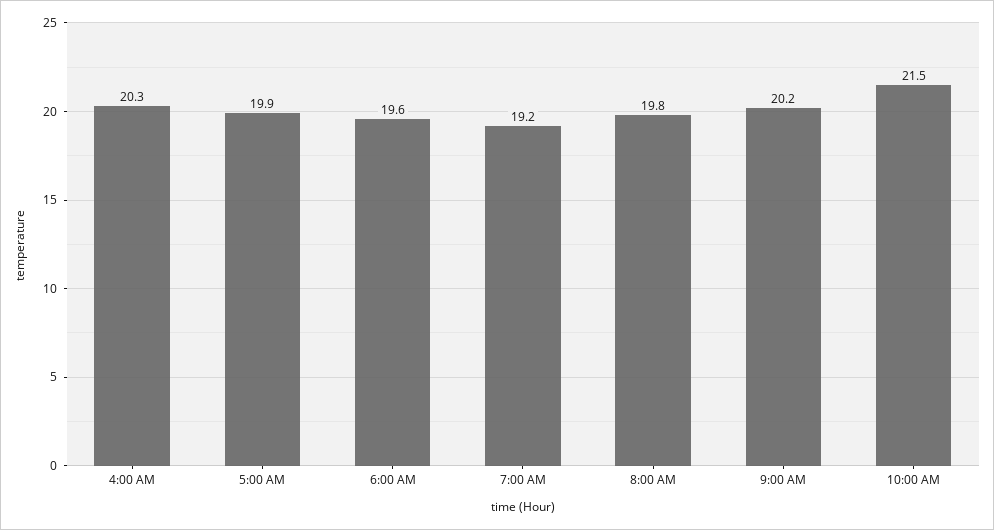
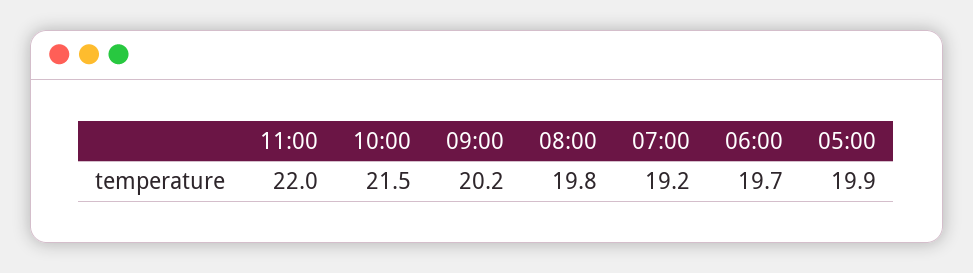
4:00 AM: 20.3 -> none
6:00 AM: 19.6 -> 19.7
11:00: none -> 22

